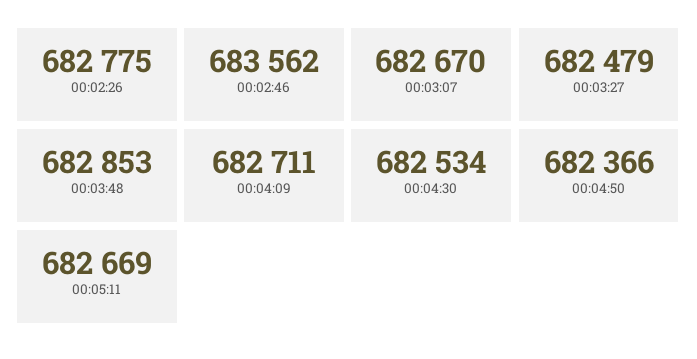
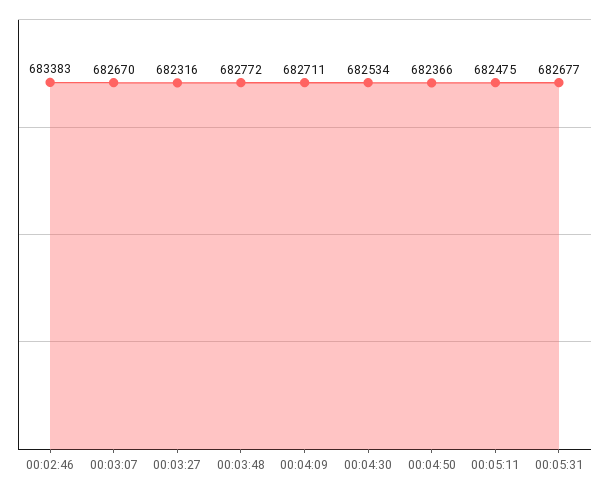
00:02:26: 682775 -> none
00:02:46: 683562 -> 683383
00:03:27: 682479 -> 682316
00:03:48: 682853 -> 682772
00:05:11: 682669 -> 682475
00:05:31: none -> 682677

